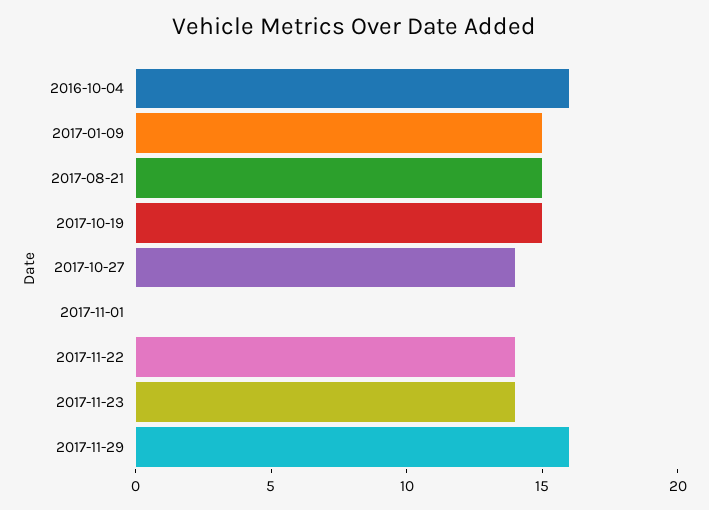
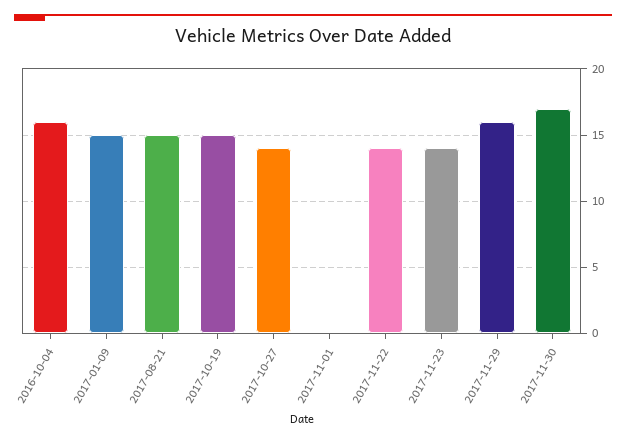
2017-11-30: none -> 17

